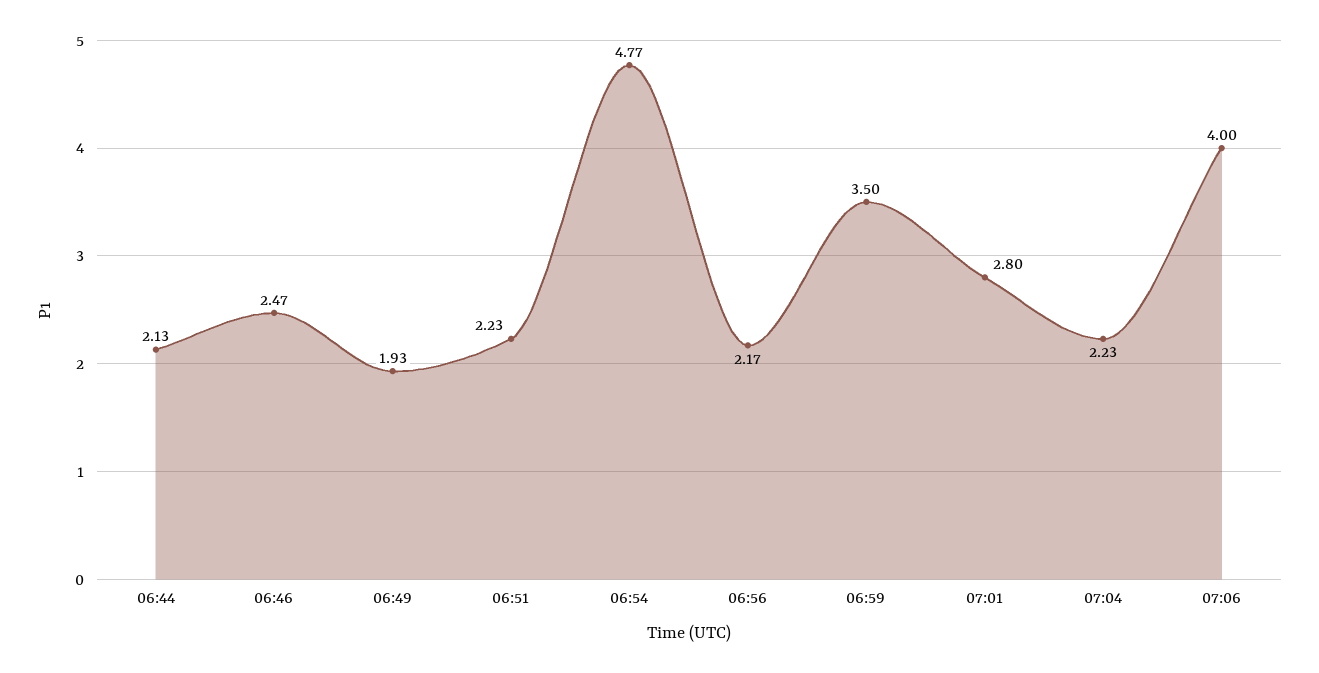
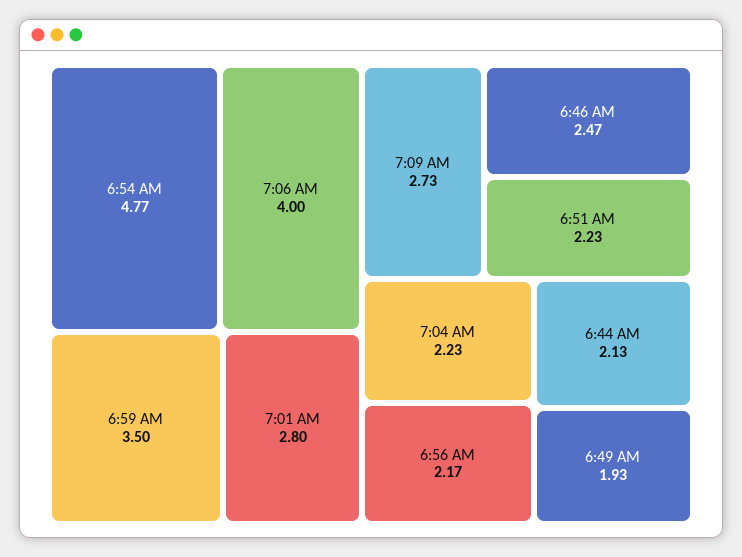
7:09 AM: none -> 2.73

